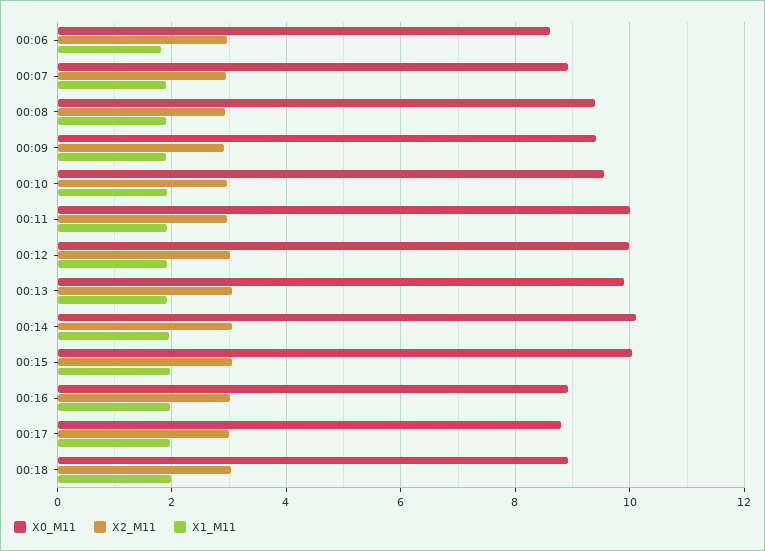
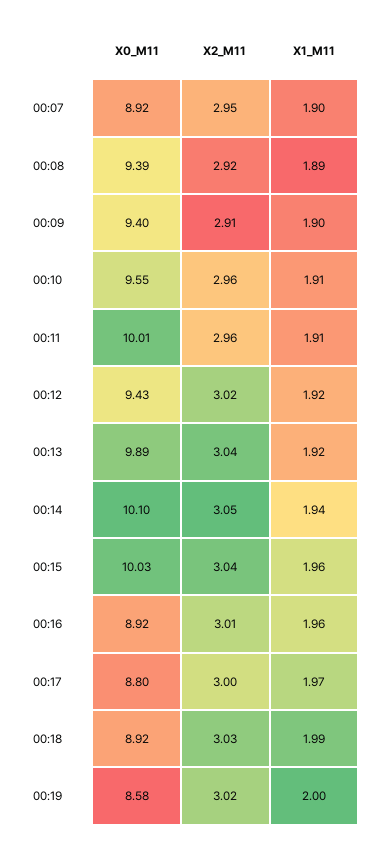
X0_M11, 00:06: 8.6 -> none
X2_M11, 00:06: 3 -> none
X1_M11, 00:06: 1.8 -> none
X0_M11, 00:12: 10 -> 9.43
X0_M11, 00:19: none -> 8.58
X2_M11, 00:19: none -> 3.02
X1_M11, 00:19: none -> 2

